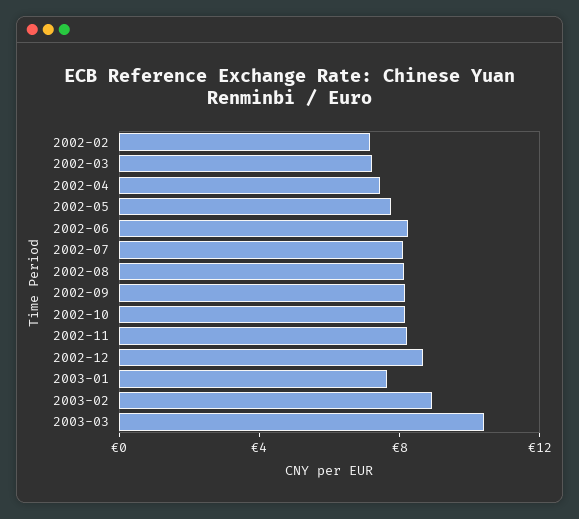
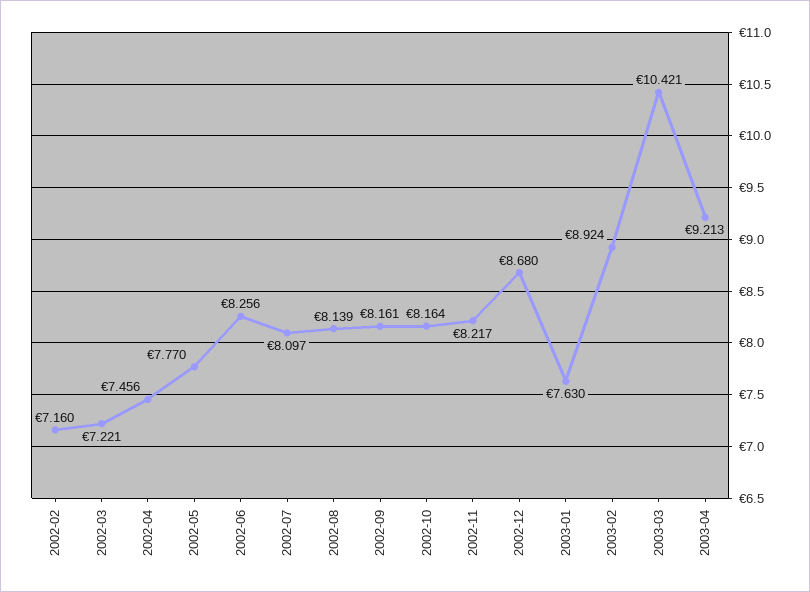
2003-04: none -> 9.213

